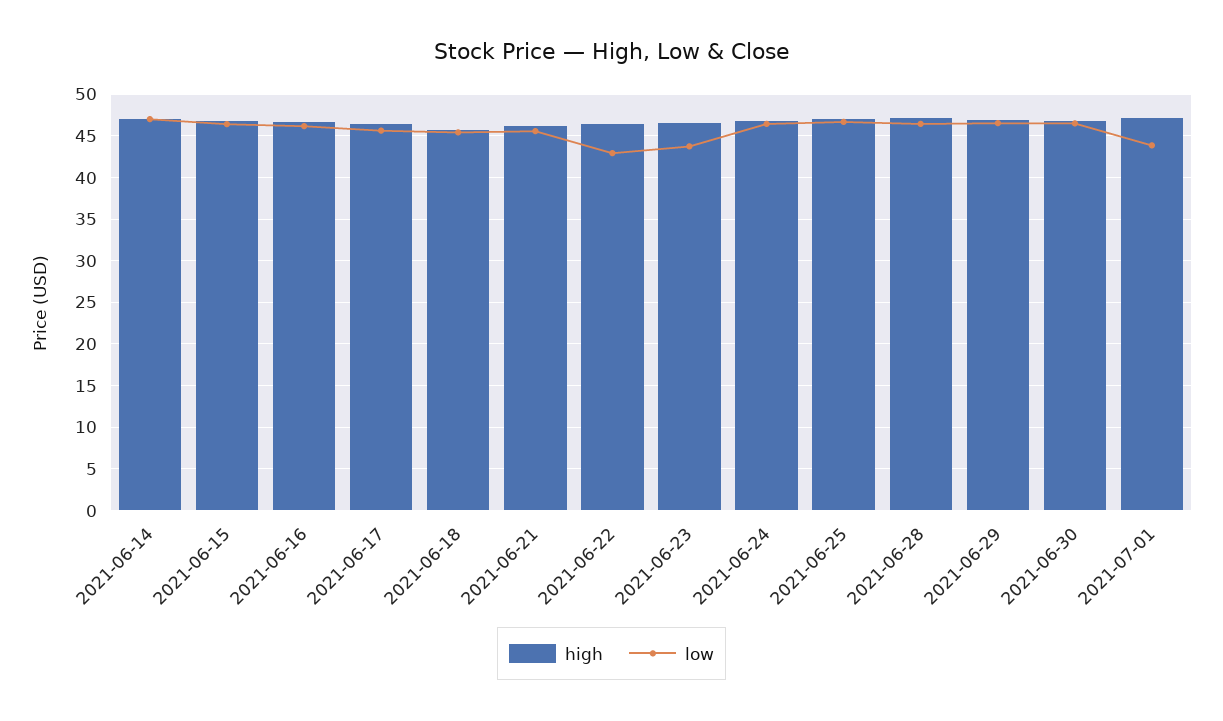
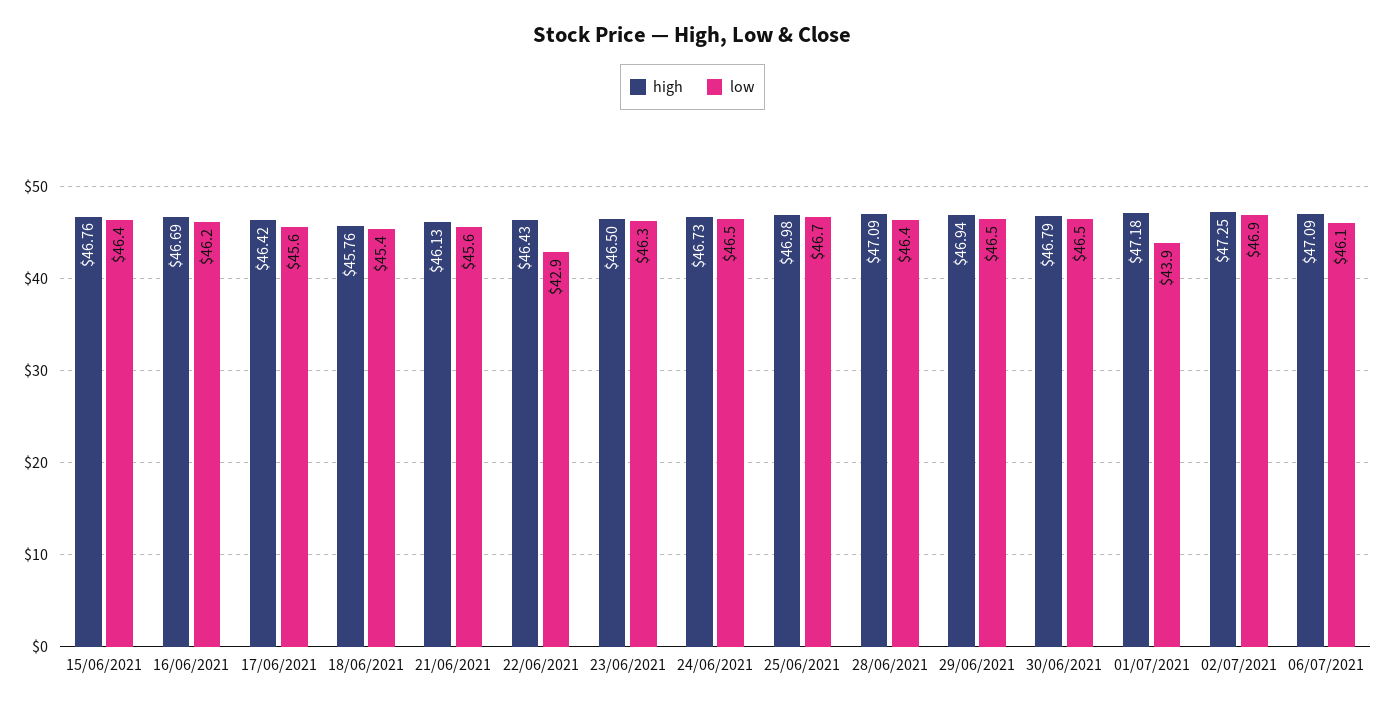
high, 2021-06-14: 47 -> none
low, 2021-06-14: 47 -> none
low, 2021-06-23: 44 -> 46.3
high, 02/07/2021: none -> 47.25
low, 02/07/2021: none -> 46.9
high, 06/07/2021: none -> 47.09
low, 06/07/2021: none -> 46.1

